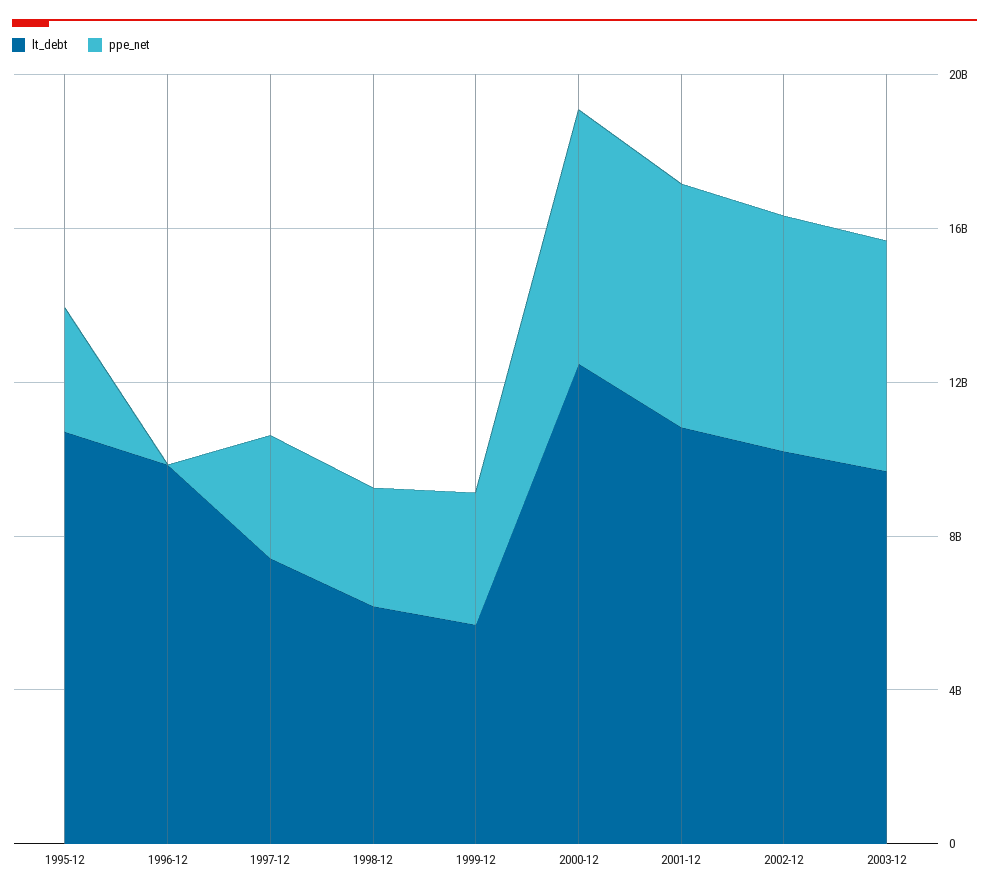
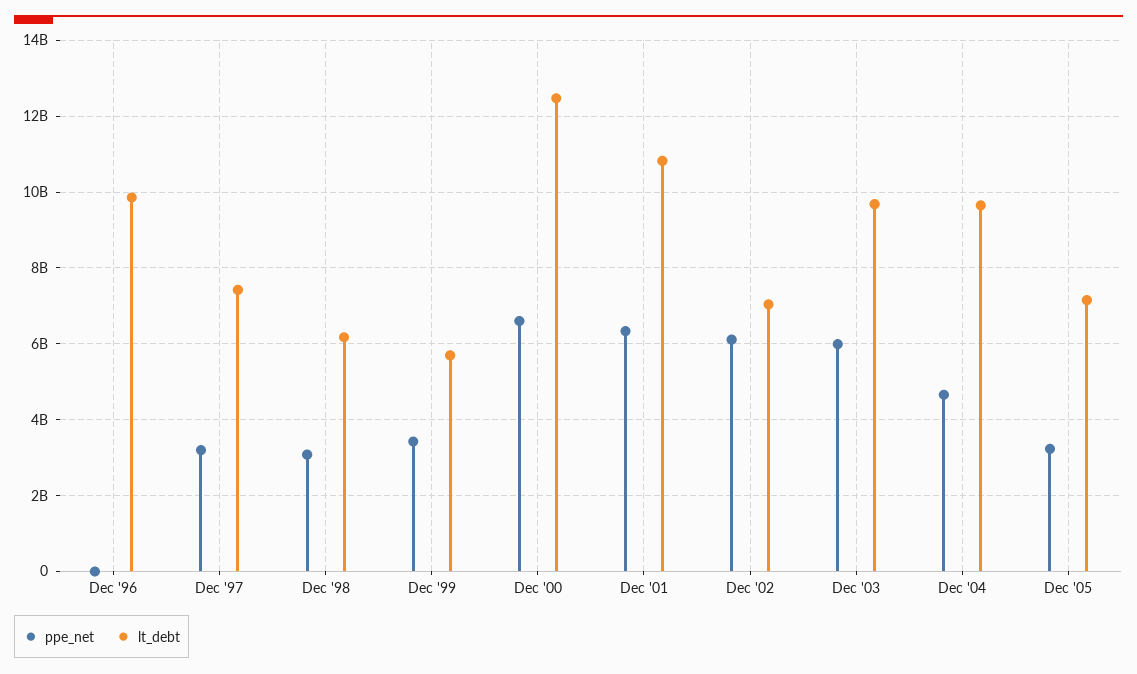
lt_debt, 1995-12: 11000000000 -> none
ppe_net, 1995-12: 3000000000 -> none
lt_debt, 2002-12: 10000000000 -> 7000000000
ppe_net, Dec '04: none -> 4600000000
lt_debt, Dec '04: none -> 9600000000
ppe_net, Dec '05: none -> 3200000000
lt_debt, Dec '05: none -> 7200000000

